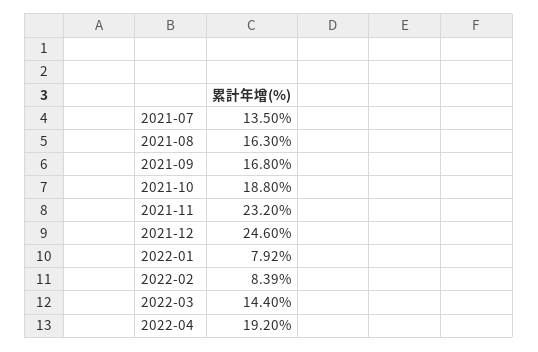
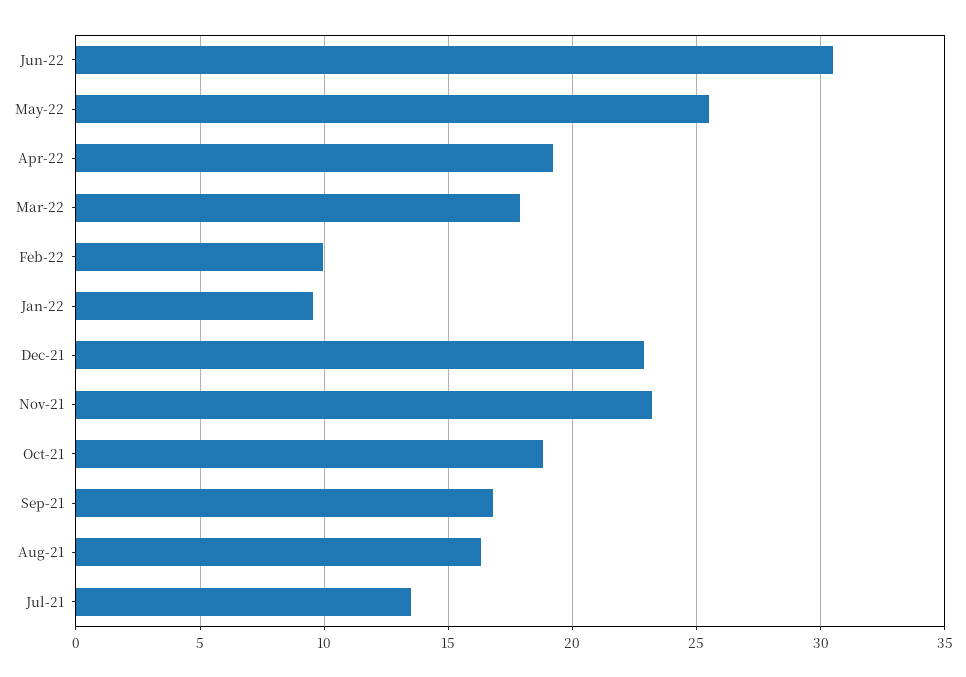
2021-12: 24.6 -> 23
2022-01: 7.92 -> 9.5
2022-02: 8.39 -> 10
2022-03: 14.4 -> 18
Jun-22: none -> 30.5
May-22: none -> 25.5

